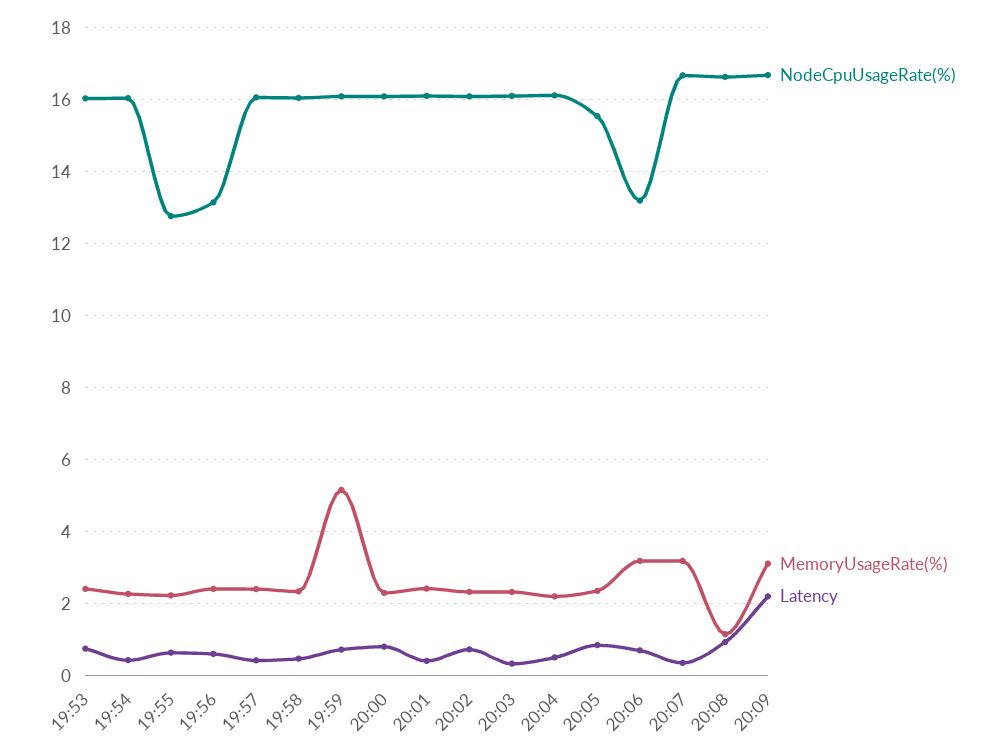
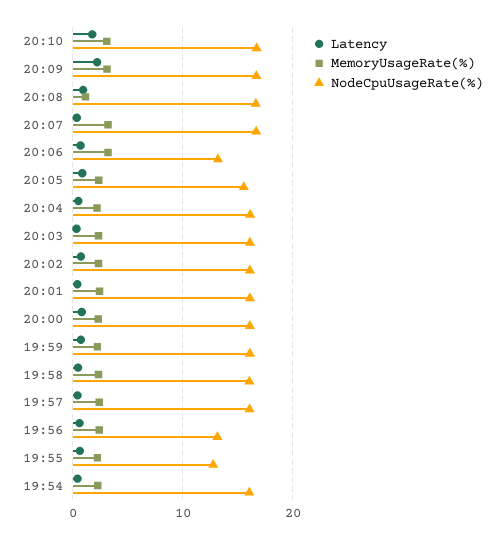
NodeCpuUsageRate(%), 19:53: 16 -> none
MemoryUsageRate(%), 19:53: 2.4 -> none
Latency, 19:53: 0.8 -> none
MemoryUsageRate(%), 19:59: 5.2 -> 2
Latency, 20:10: none -> 2
MemoryUsageRate(%), 20:10: none -> 3
NodeCpuUsageRate(%), 20:10: none -> 17

